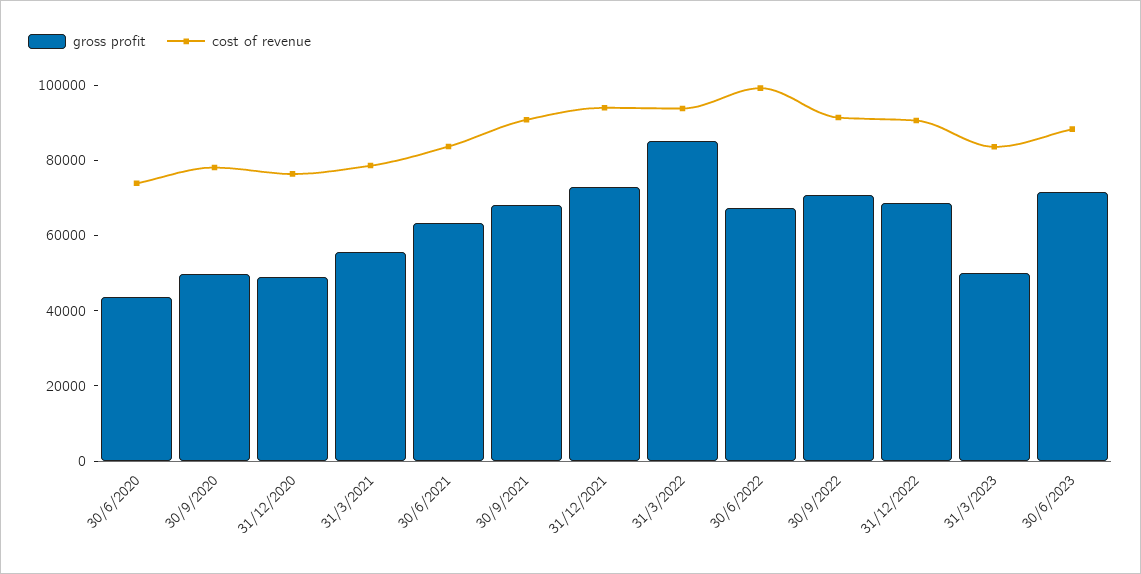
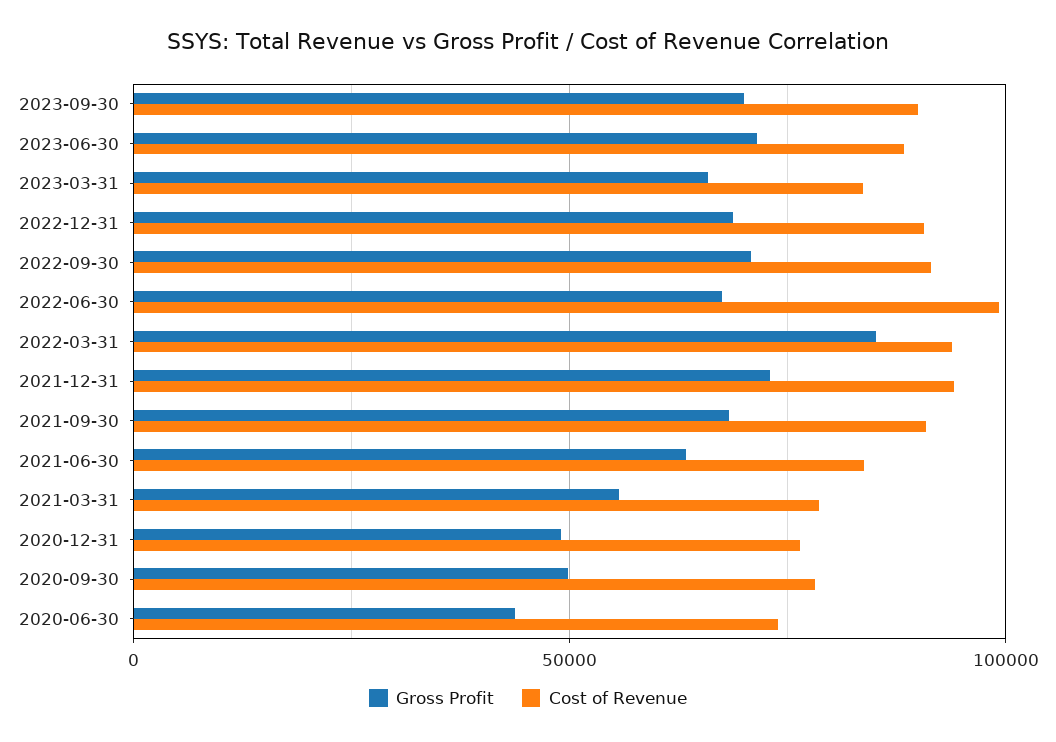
gross profit, 31/3/2023: 50000 -> 65000
gross profit, 2023-09-30: none -> 70000
cost of revenue, 2023-09-30: none -> 90000

